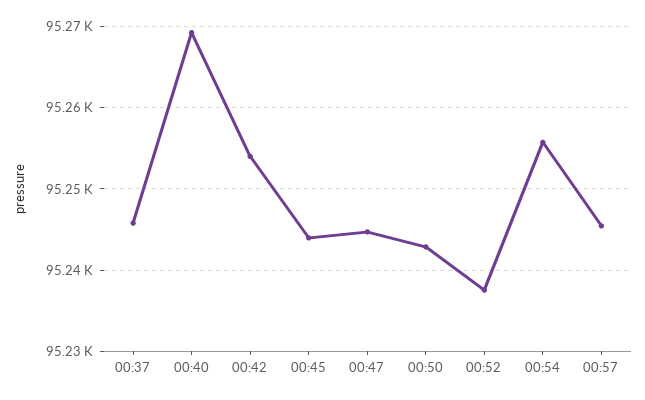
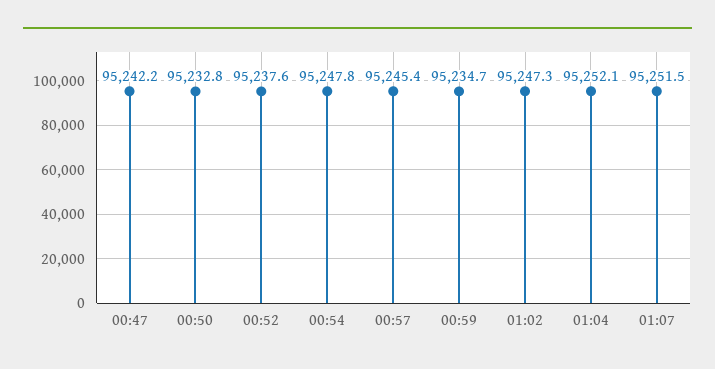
00:37: 95246 -> none
00:40: 95269 -> none
00:42: 95254 -> none
00:45: 95244 -> none
00:47: 95245 -> 95242.2
00:50: 95243 -> 95232.8
00:54: 95256 -> 95247.8
00:59: none -> 95234.7
01:02: none -> 95247.3
01:04: none -> 95252.1
01:07: none -> 95251.5

